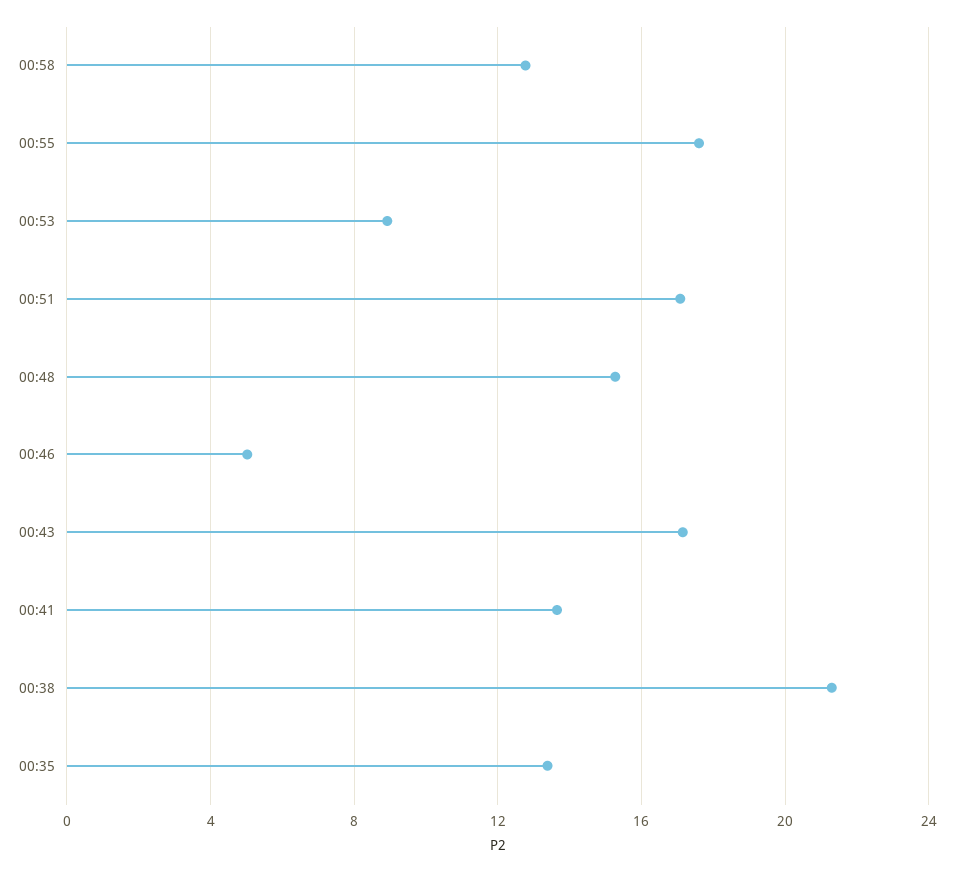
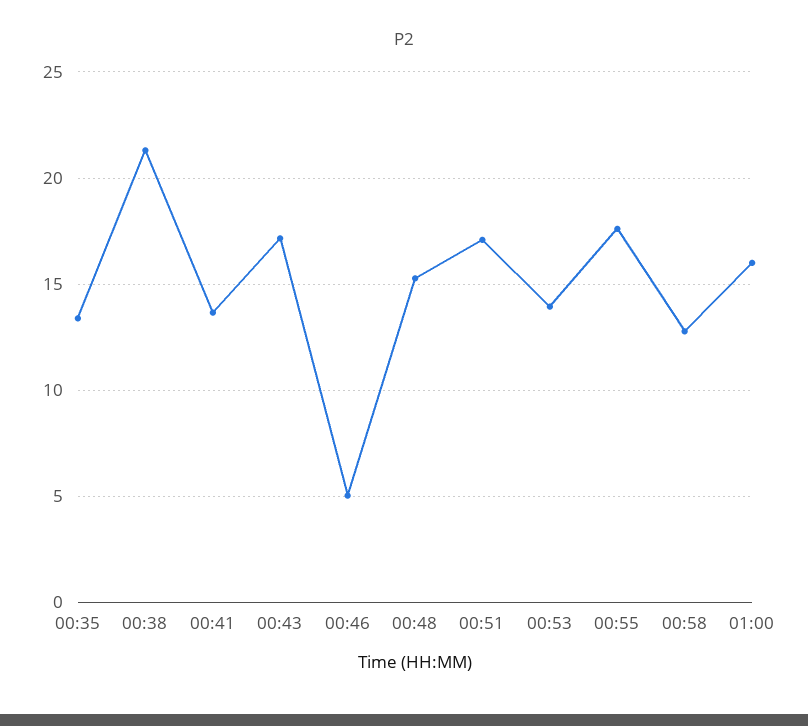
00:53: 9 -> 14
01:00: none -> 16

